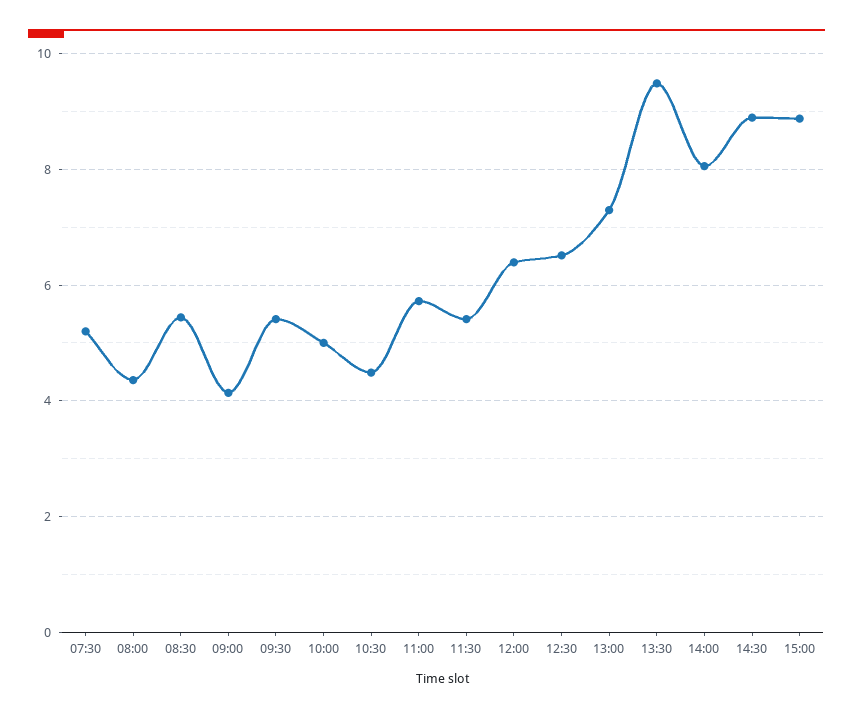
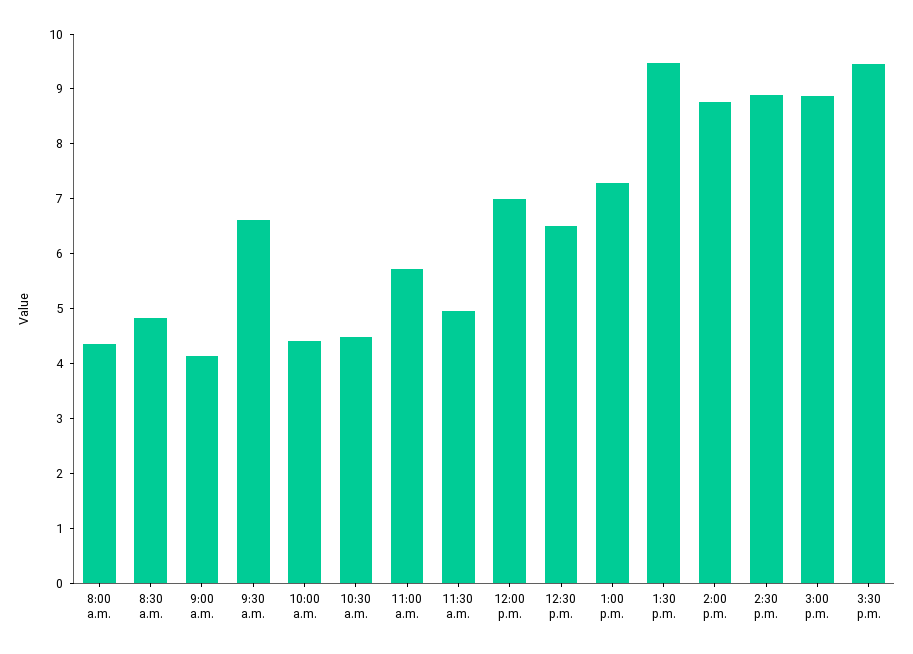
07:30: 5.2 -> none
08:30: 5.4 -> 4.8
09:30: 5.4 -> 6.6
10:00: 5 -> 4.4
11:30: 5.4 -> 5
12:00: 6.4 -> 7
14:00: 8 -> 8.8
3:30 p.m.: none -> 9.4

